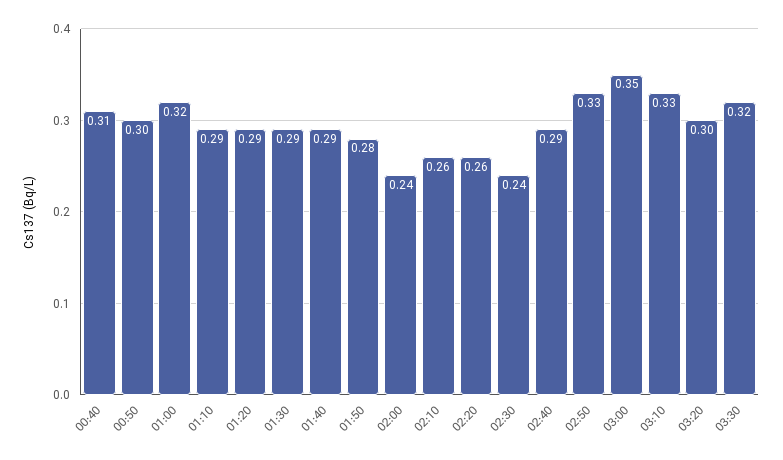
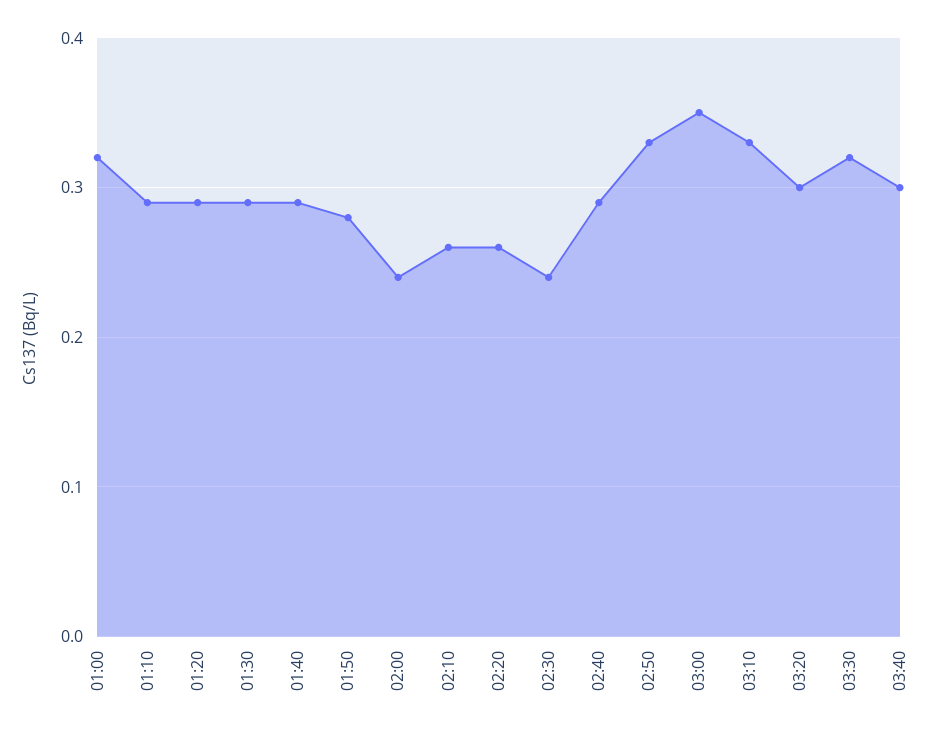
00:40: 0.31 -> none
00:50: 0.3 -> none
03:40: none -> 0.3

